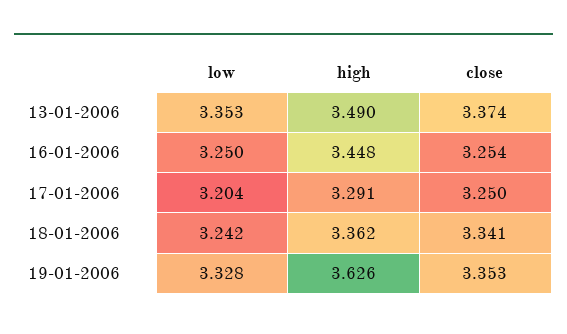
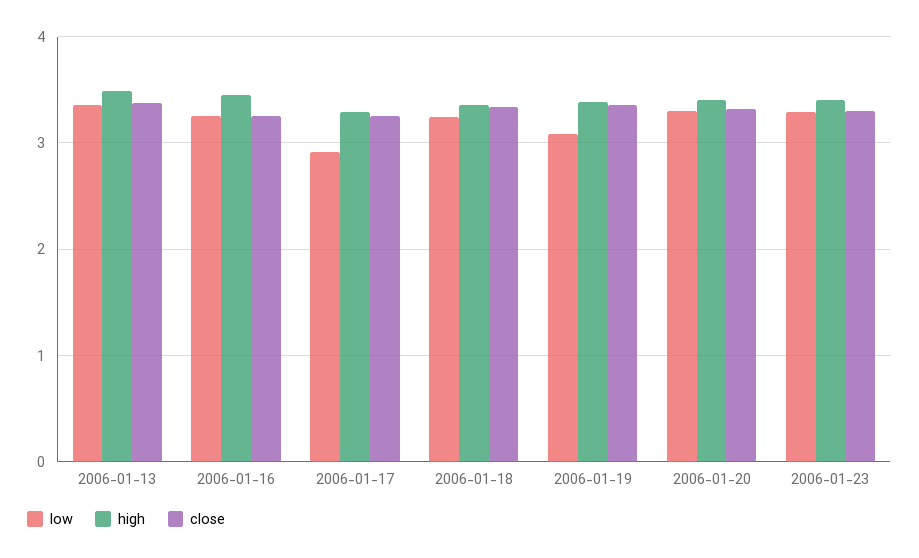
low, 17-01-2006: 3.204 -> 2.9
low, 19-01-2006: 3.328 -> 3.1
high, 19-01-2006: 3.626 -> 3.4
low, 2006-01-20: none -> 3.3
high, 2006-01-20: none -> 3.4
close, 2006-01-20: none -> 3.3
low, 2006-01-23: none -> 3.3
high, 2006-01-23: none -> 3.4
close, 2006-01-23: none -> 3.3

